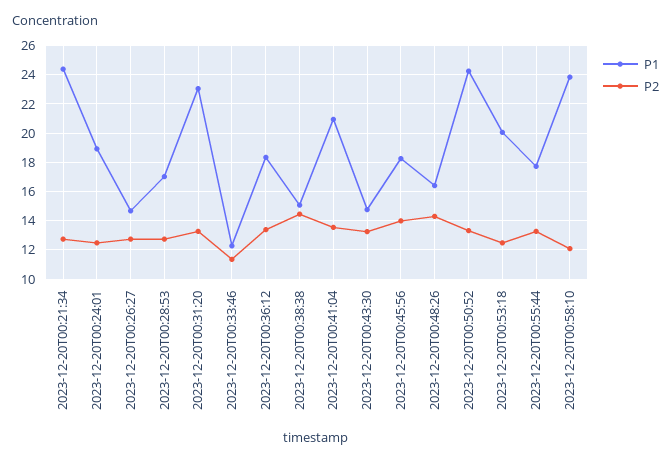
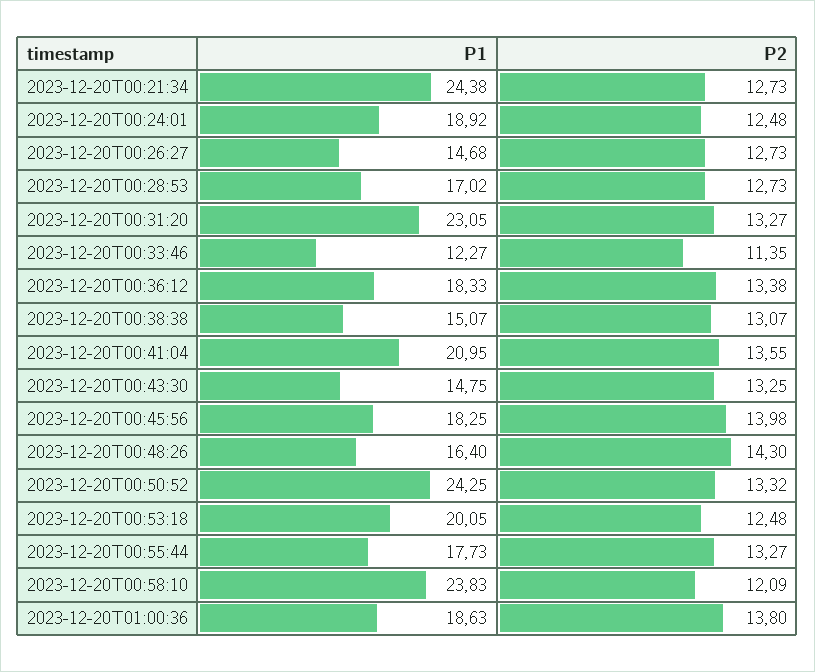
P2, 2023-12-20T00:38:38: 14.5 -> 13.07
P1, 2023-12-20T01:00:36: none -> 18.63
P2, 2023-12-20T01:00:36: none -> 13.8

